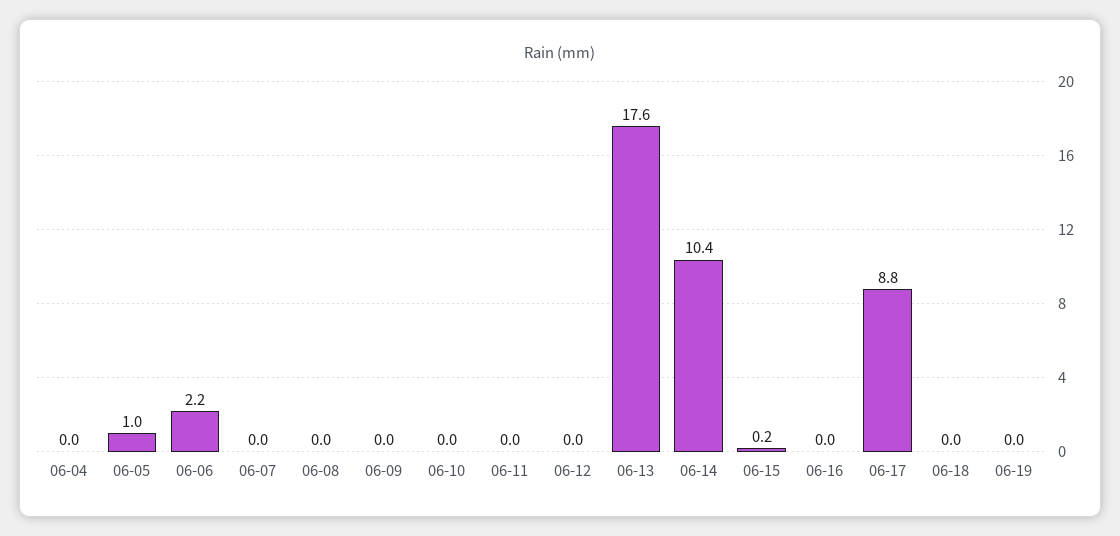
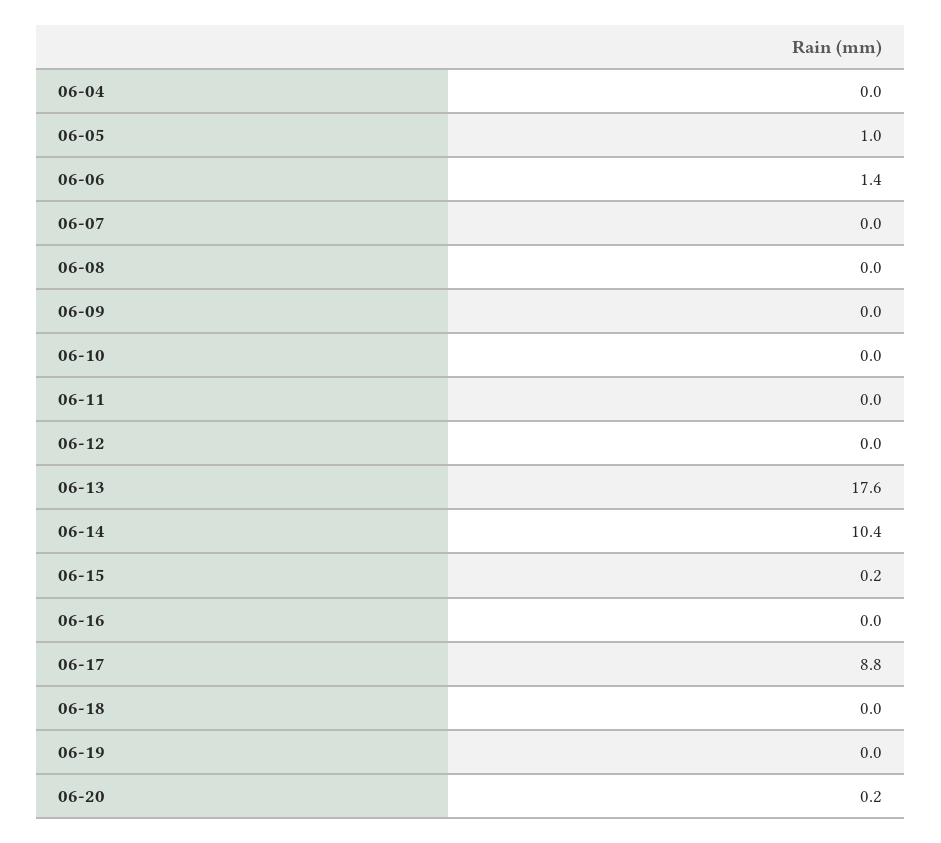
06-06: 2.2 -> 1.4
06-20: none -> 0.2

